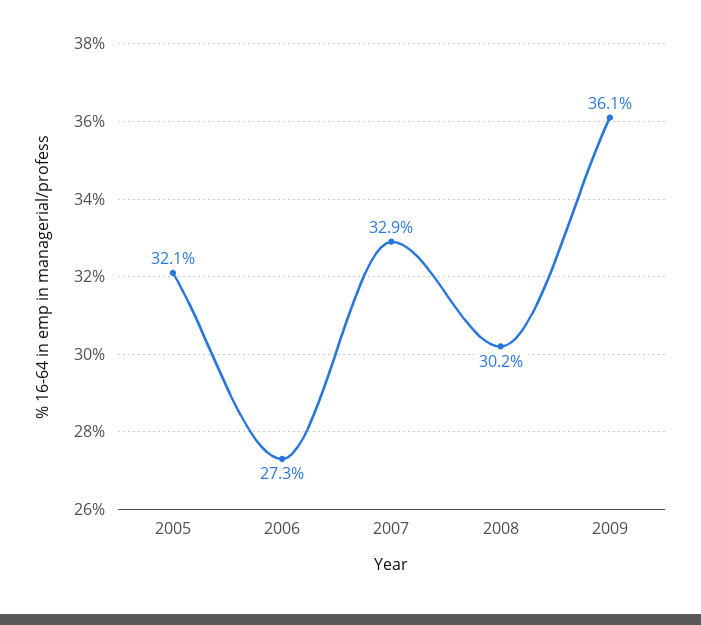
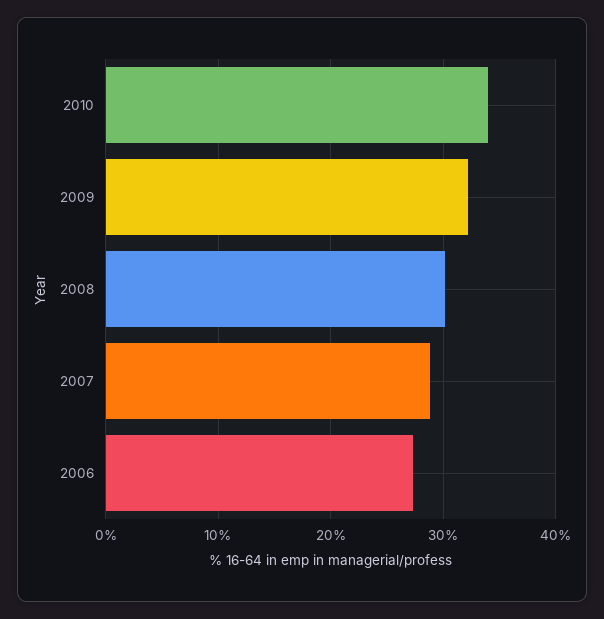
2005: 32.1 -> none
2007: 32.9 -> 29
2009: 36.1 -> 32
2010: none -> 34

